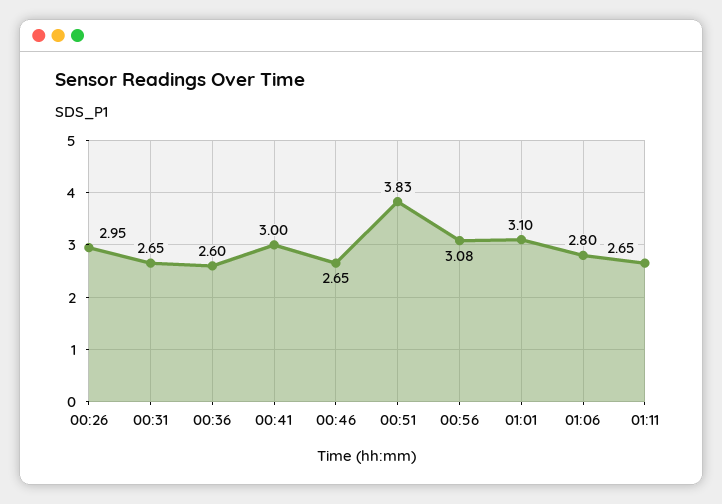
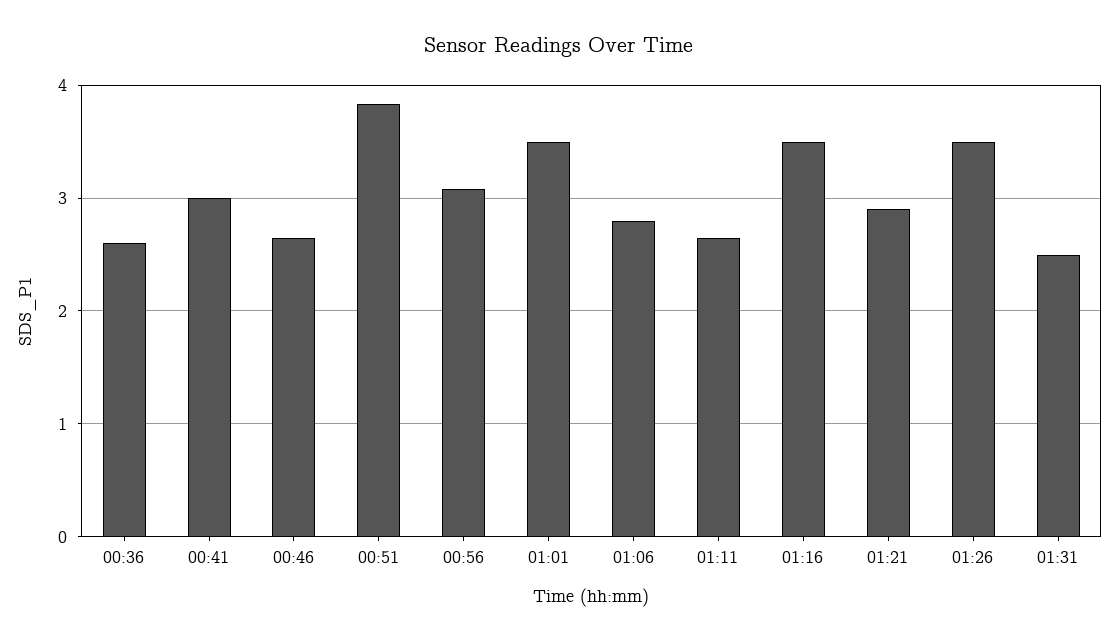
00:26: 2.95 -> none
00:31: 2.65 -> none
01:01: 3.1 -> 3.5
01:16: none -> 3.5
01:21: none -> 2.9
01:26: none -> 3.5
01:31: none -> 2.5

